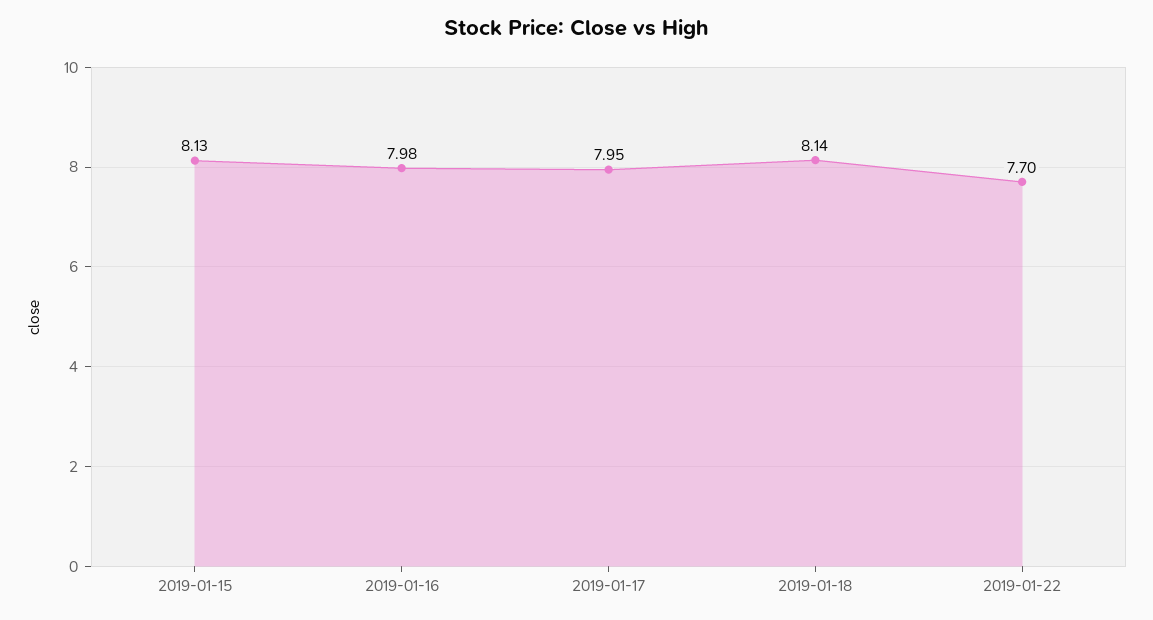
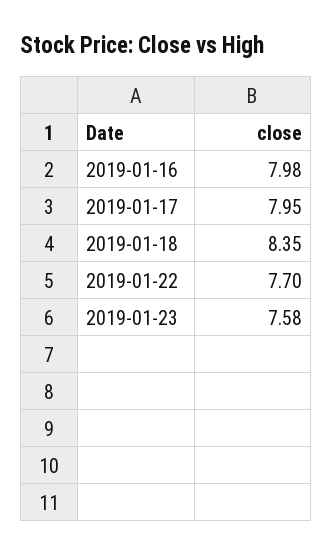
2019-01-15: 8.13 -> none
2019-01-18: 8.14 -> 8.35
2019-01-23: none -> 7.58

